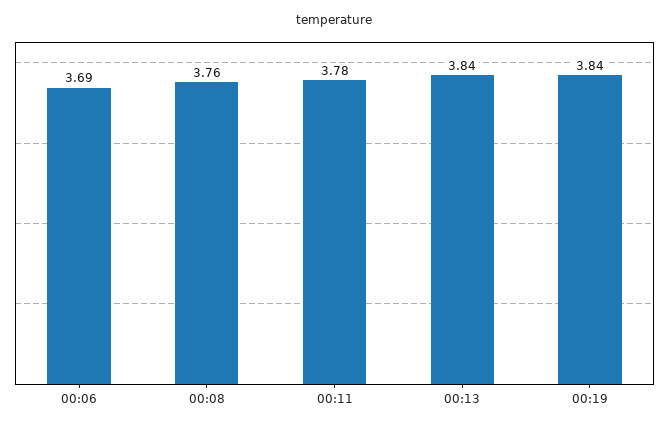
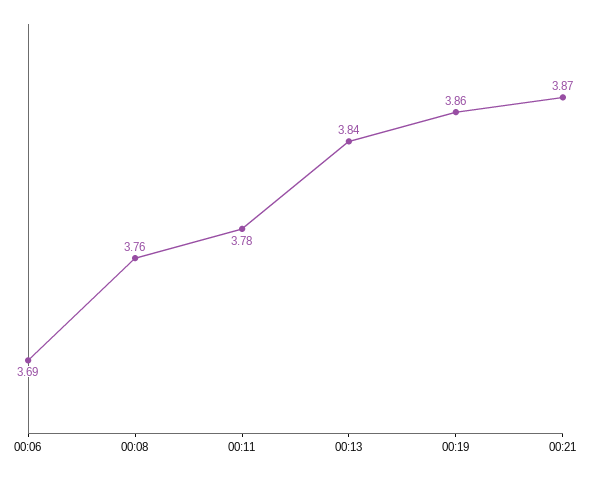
00:19: 3.84 -> 3.86
00:21: none -> 3.87

